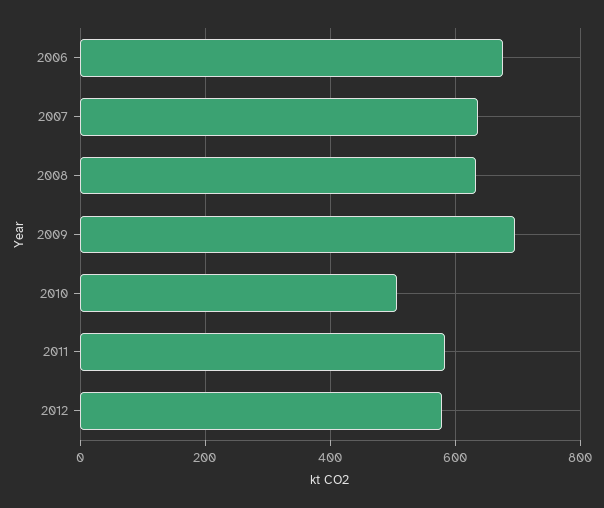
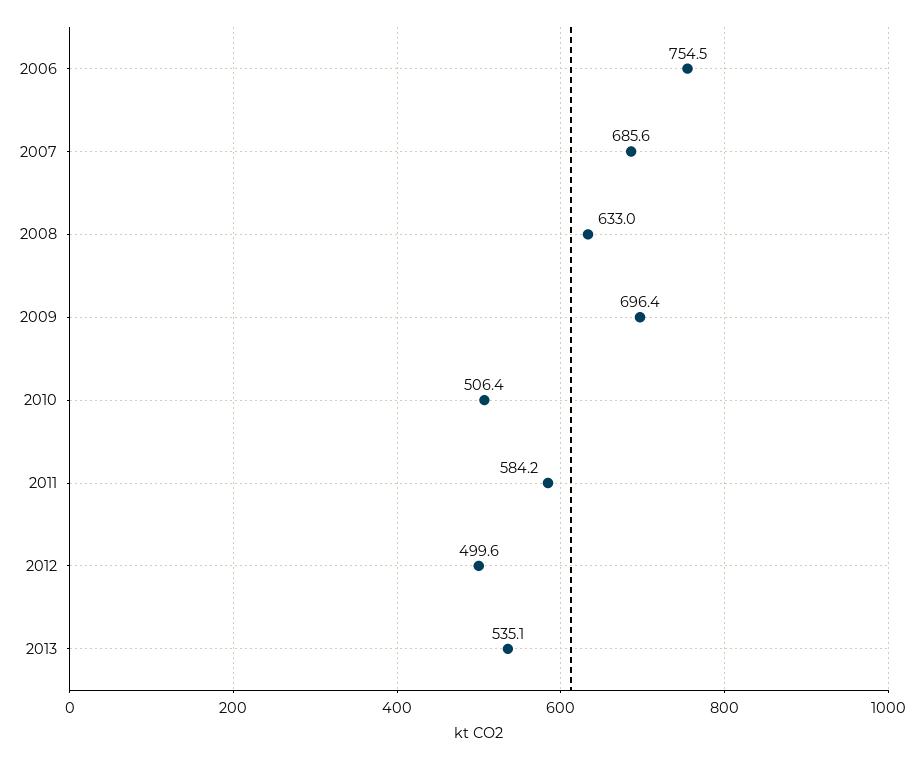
2006: 680 -> 754.5
2007: 640 -> 685.6
2012: 580 -> 499.6
2013: none -> 535.1

